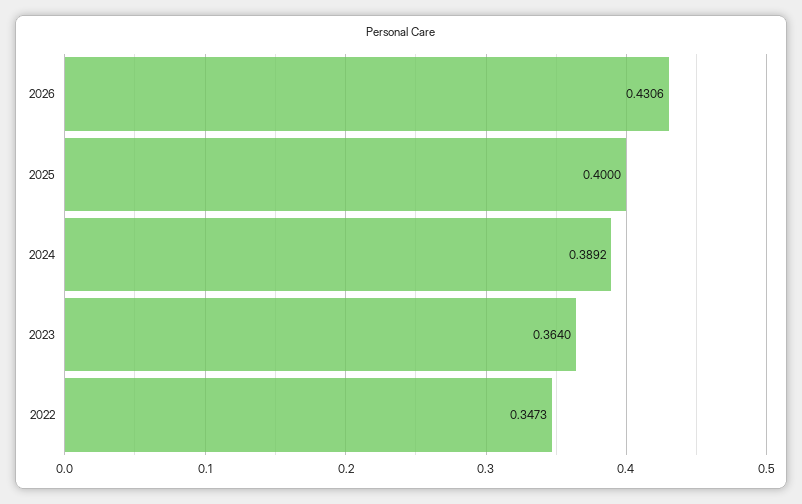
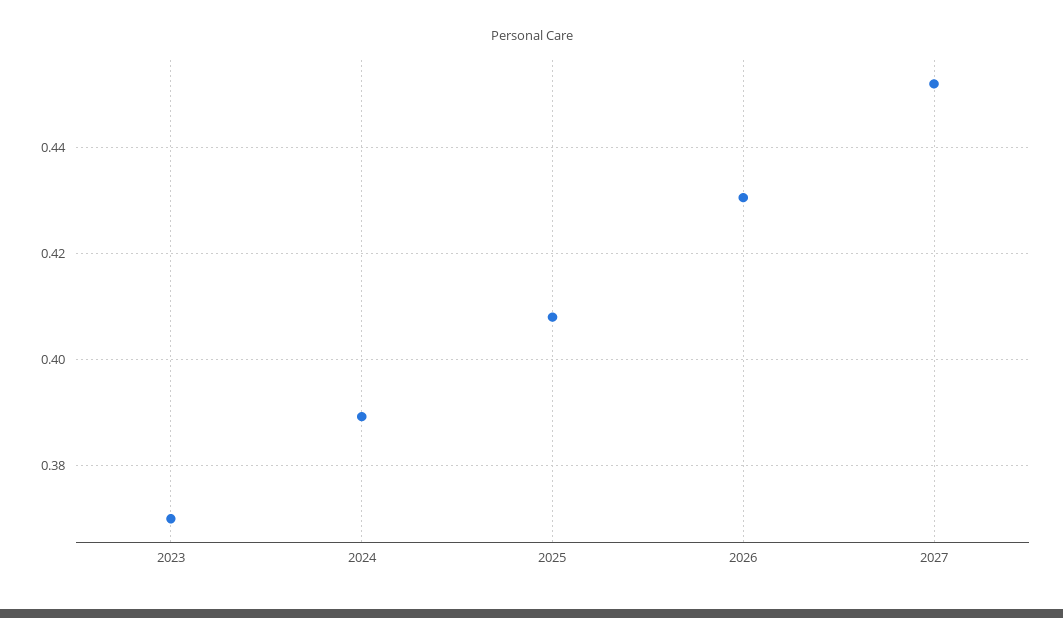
2025: 0.4 -> 0.408
2023: 0.364 -> 0.37
2022: 0.3473 -> none
2027: none -> 0.452

